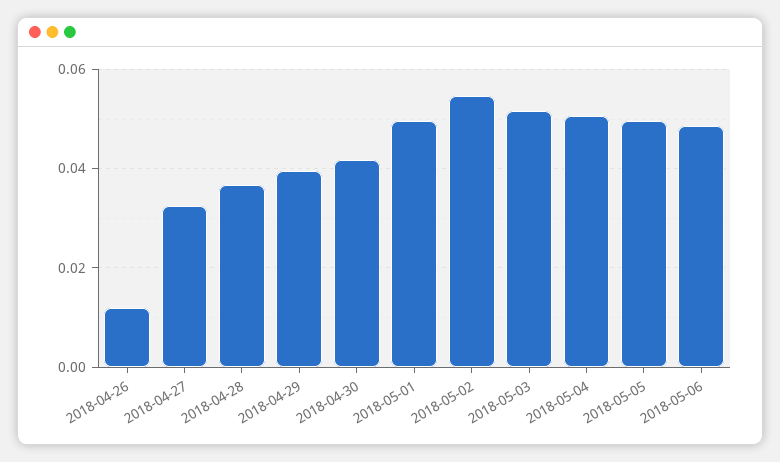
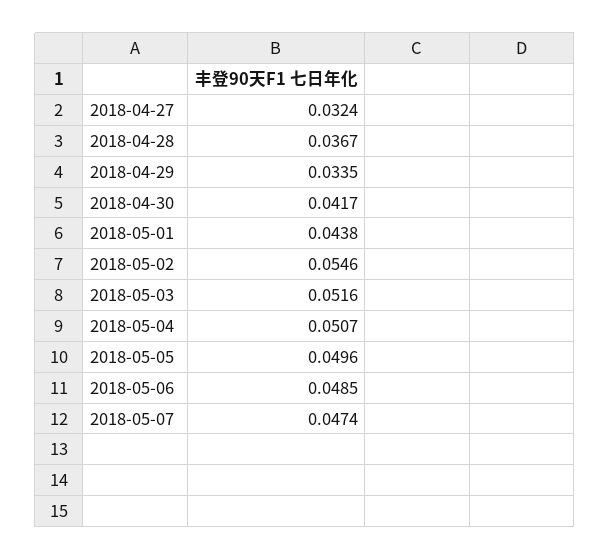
2018-04-26: 0.012 -> none
2018-04-29: 0.04 -> 0.0335
2018-05-01: 0.05 -> 0.0438
2018-05-07: none -> 0.0474

